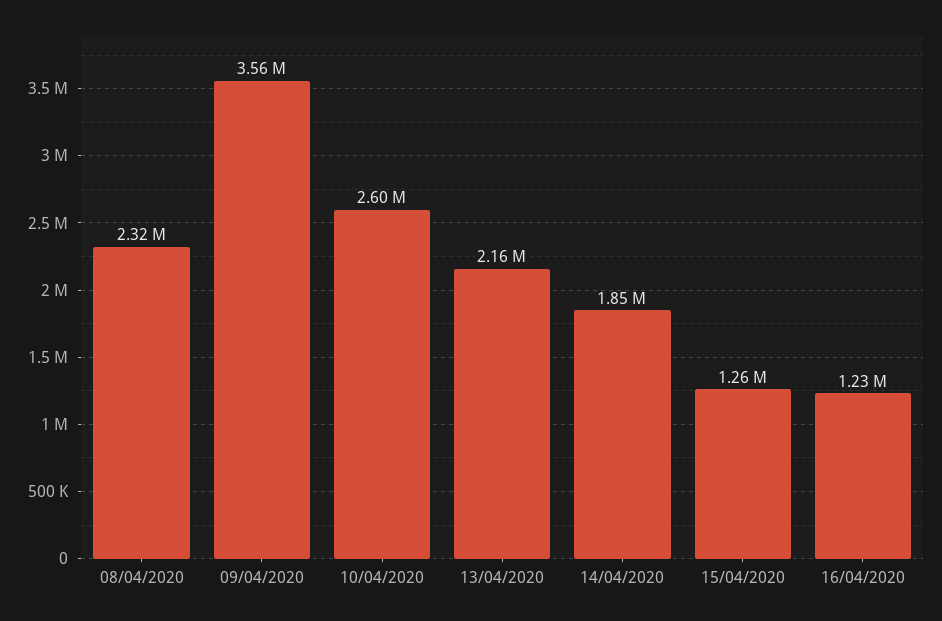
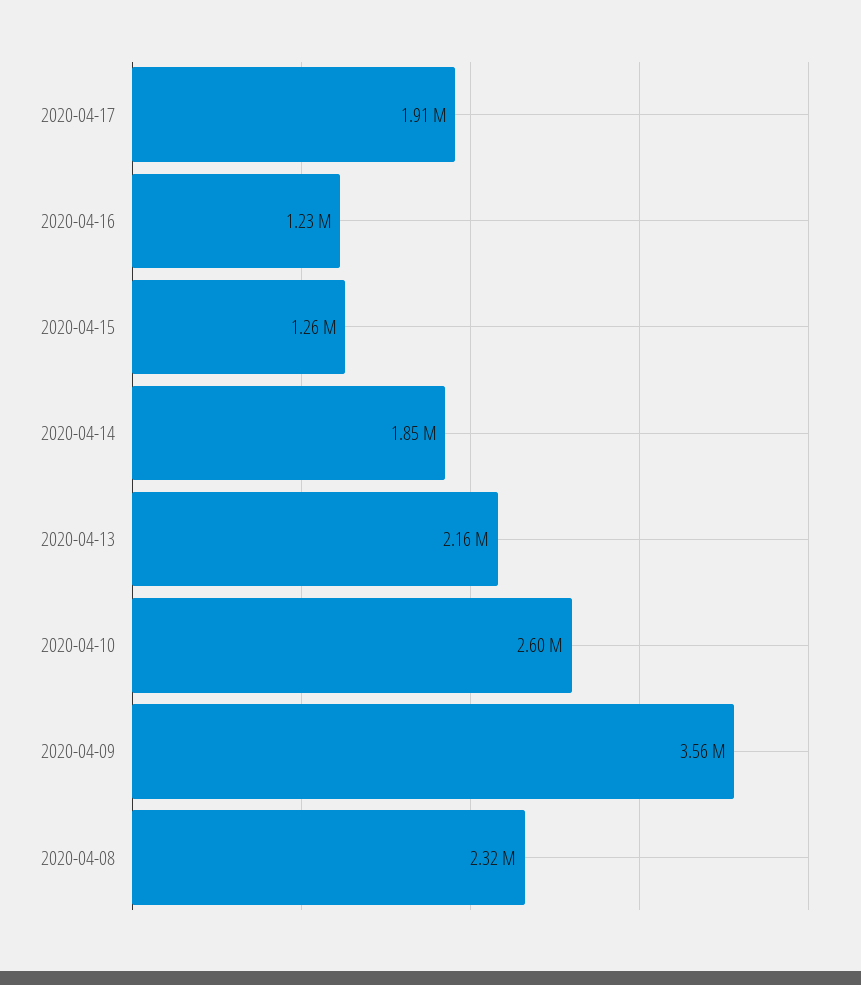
2020-04-17: none -> 1910000

